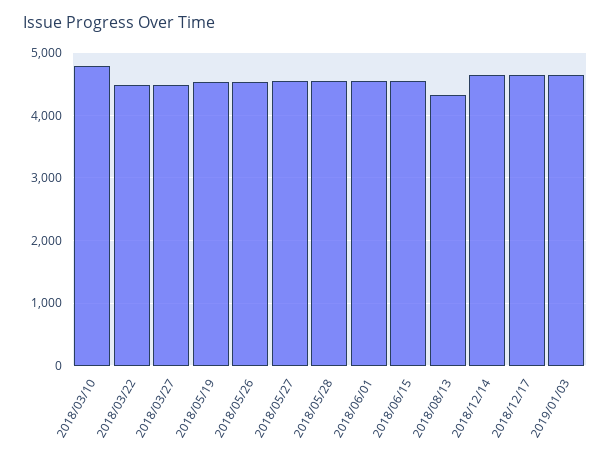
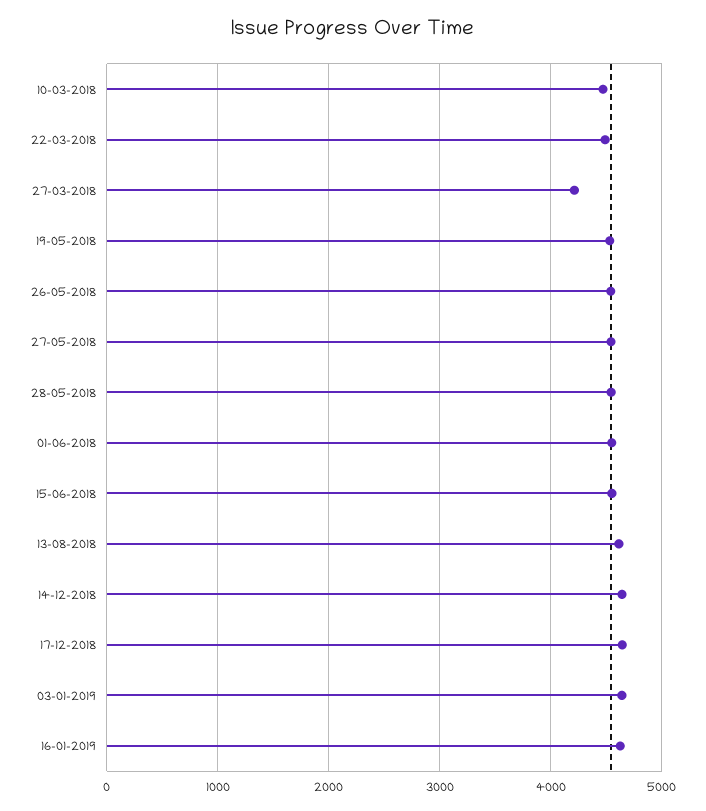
2018/03/10: 4800 -> 4500
2018/03/27: 4500 -> 4200
2018/08/13: 4300 -> 4600
16-01-2019: none -> 4600

